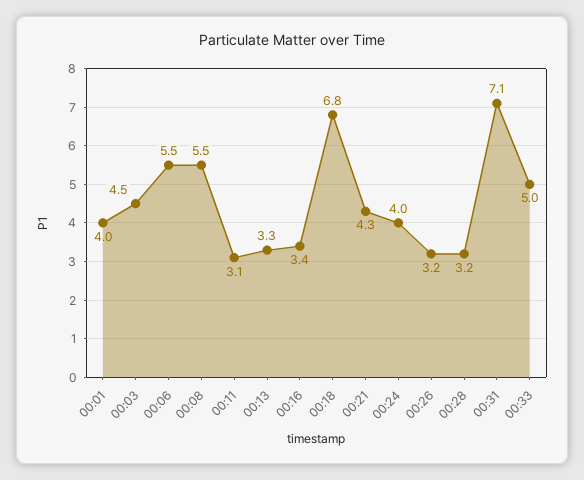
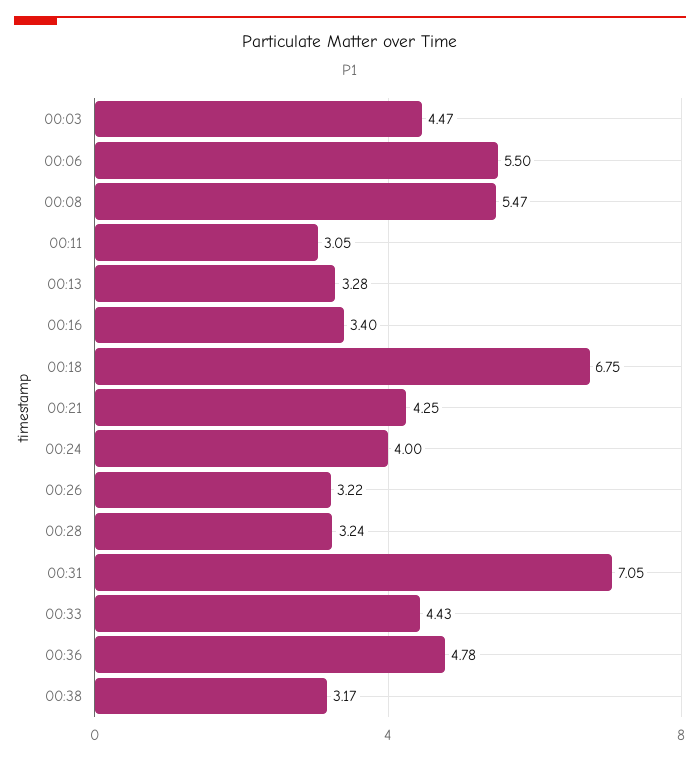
00:01: 4 -> none
00:33: 5 -> 4.43
00:36: none -> 4.78
00:38: none -> 3.17

